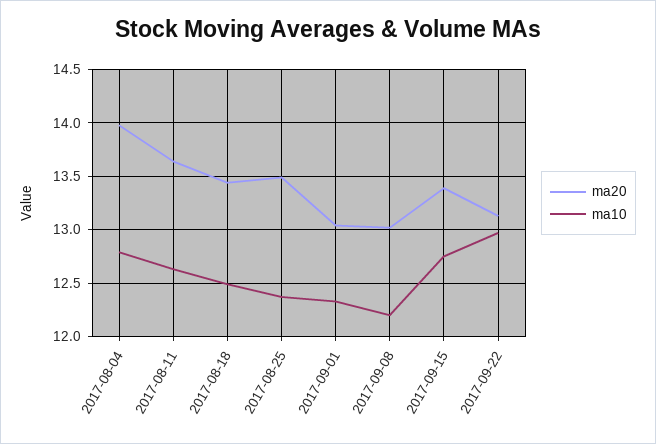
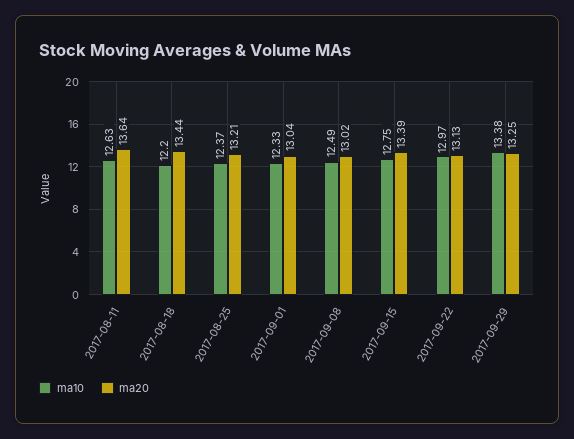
ma20, 2017-08-04: 14 -> none
ma10, 2017-08-04: 12.8 -> none
ma10, 2017-08-18: 12.5 -> 12.2
ma20, 2017-08-25: 13.5 -> 13.21
ma10, 2017-09-08: 12.2 -> 12.49
ma10, 2017-09-29: none -> 13.38
ma20, 2017-09-29: none -> 13.25

